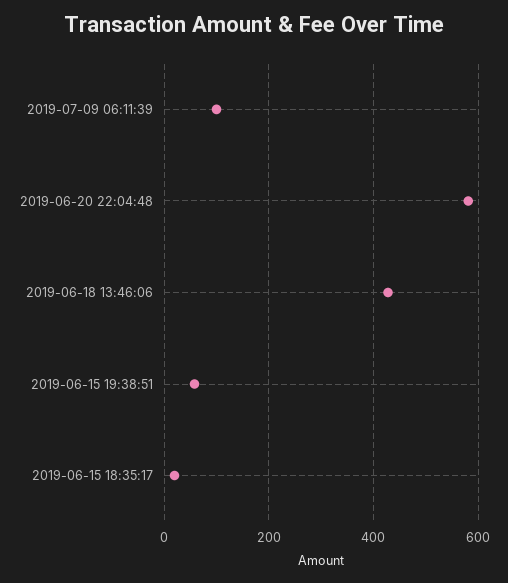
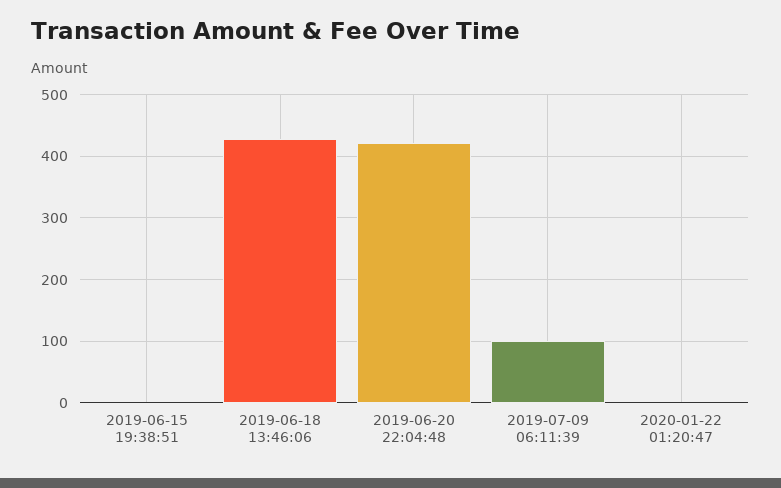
2019-06-20 22:04:48: 580 -> 420
2019-06-15 19:38:51: 60 -> 0
2019-06-15 18:35:17: 20 -> none
2020-01-22 01:20:47: none -> 0

